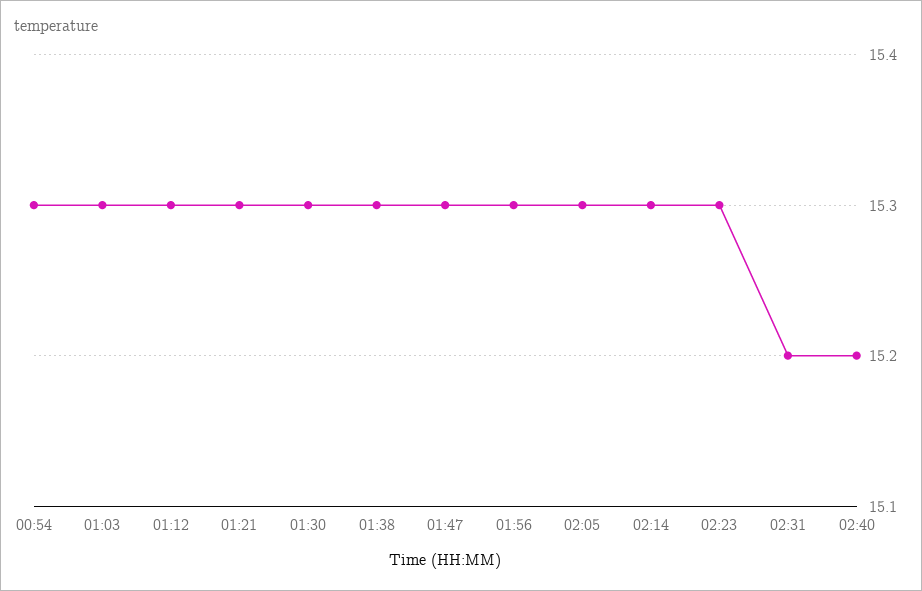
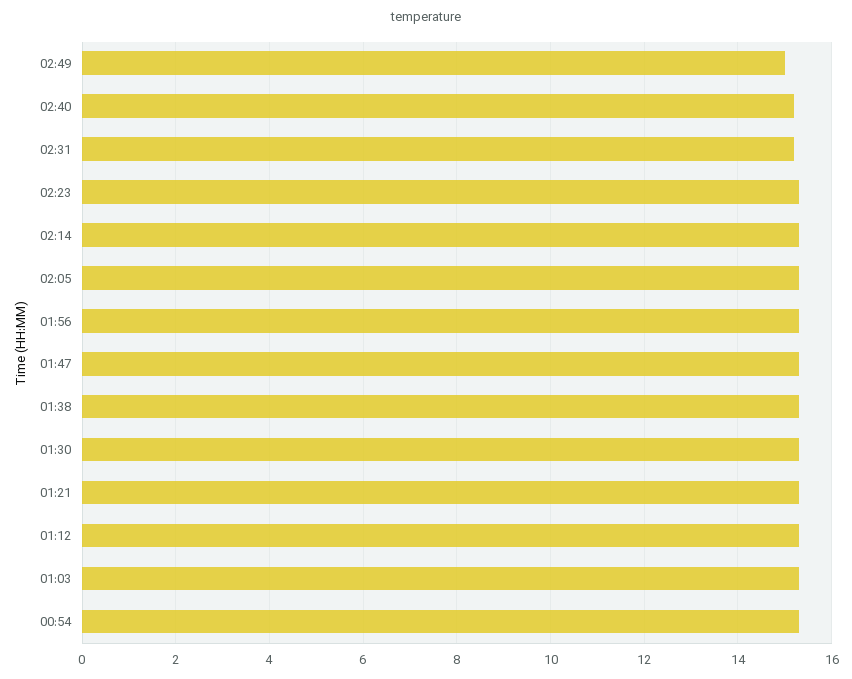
02:49: none -> 15

